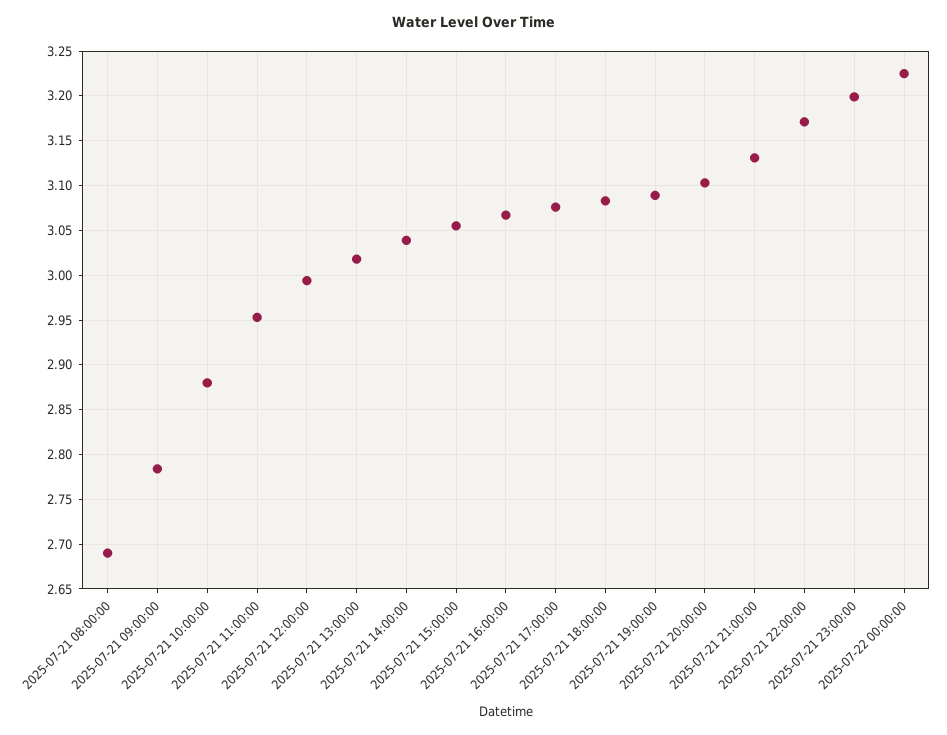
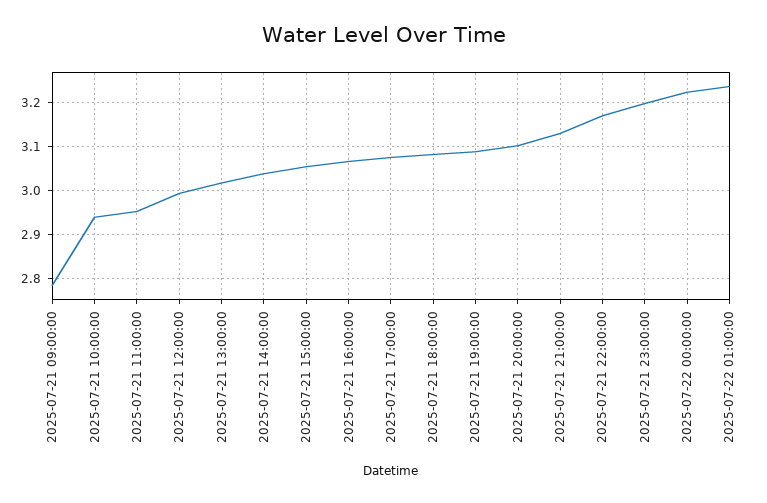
2025-07-21 08:00:00: 2.69 -> none
2025-07-21 10:00:00: 2.88 -> 2.94
2025-07-22 01:00:00: none -> 3.24

